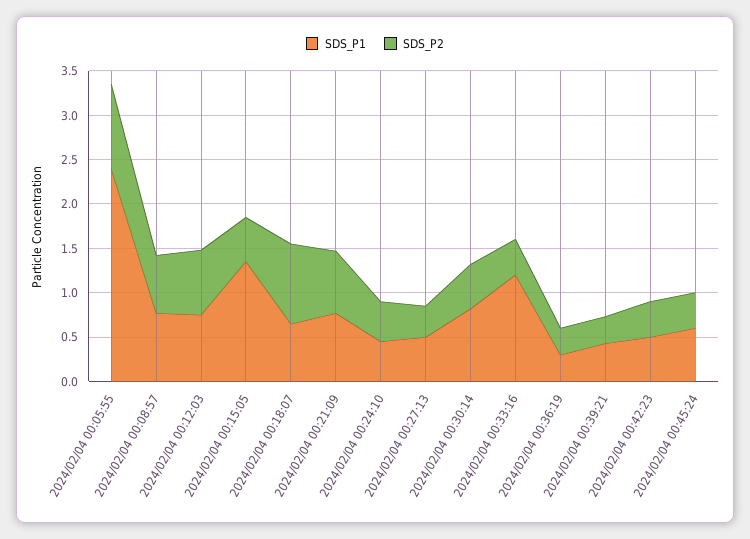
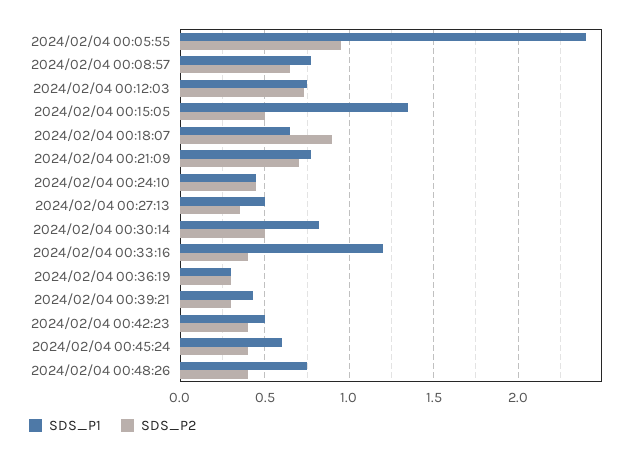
SDS_P1, 2024/02/04 00:48:26: none -> 0.75
SDS_P2, 2024/02/04 00:48:26: none -> 0.4

